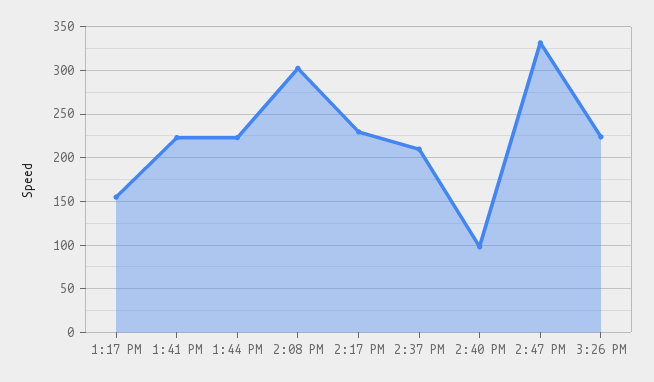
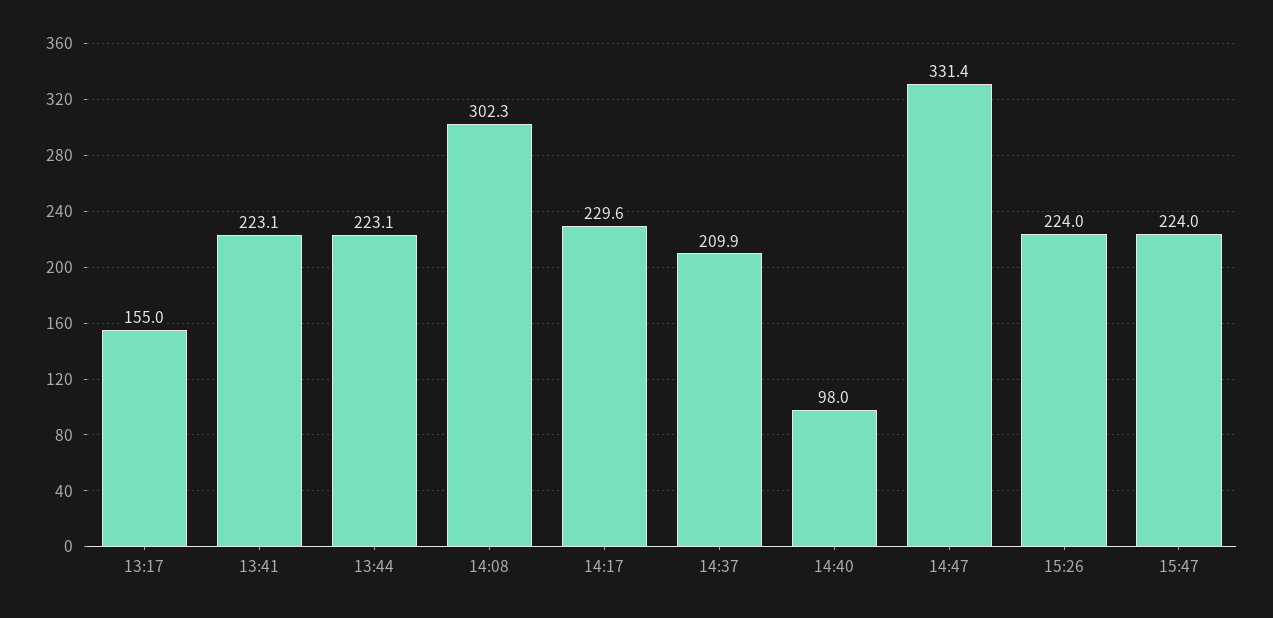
15:47: none -> 224

